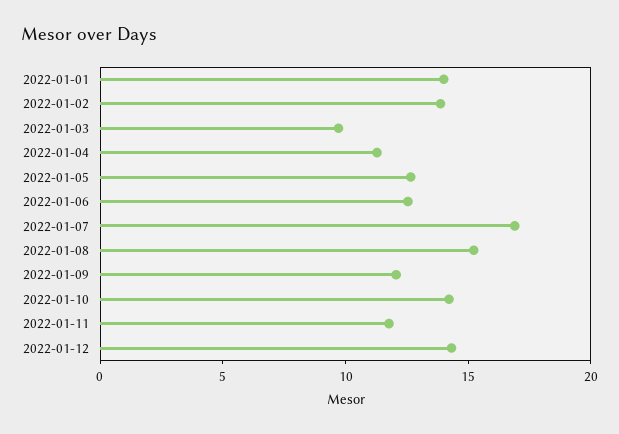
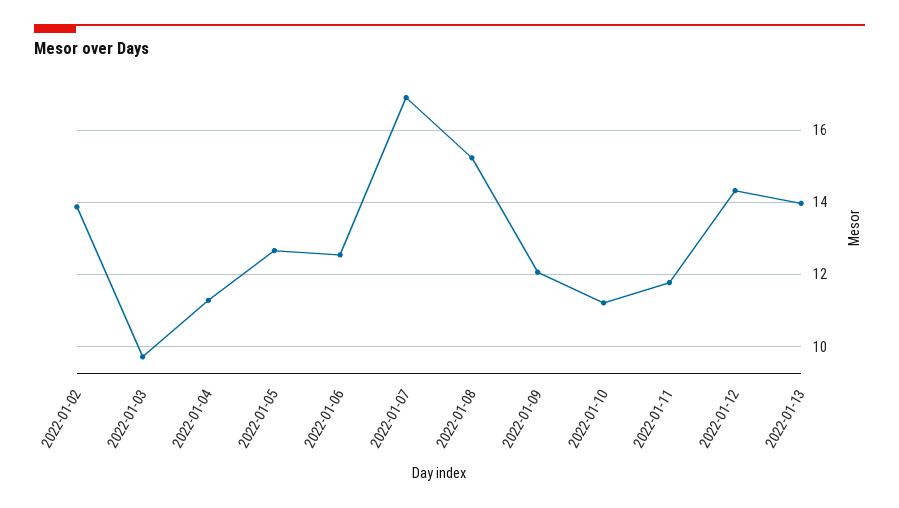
2022-01-01: 14 -> none
2022-01-10: 14 -> 11.2
2022-01-13: none -> 14

